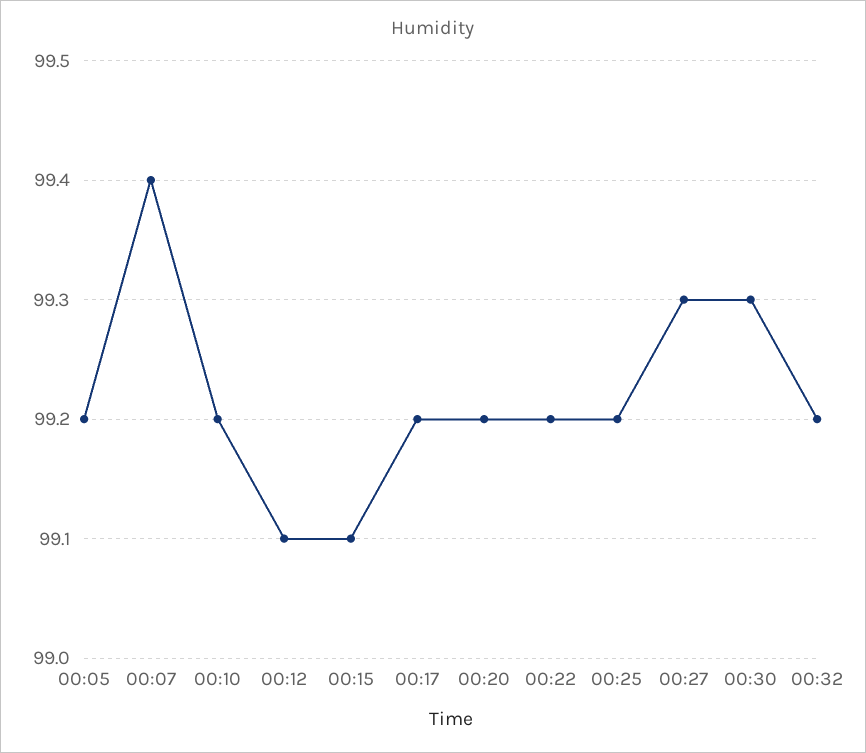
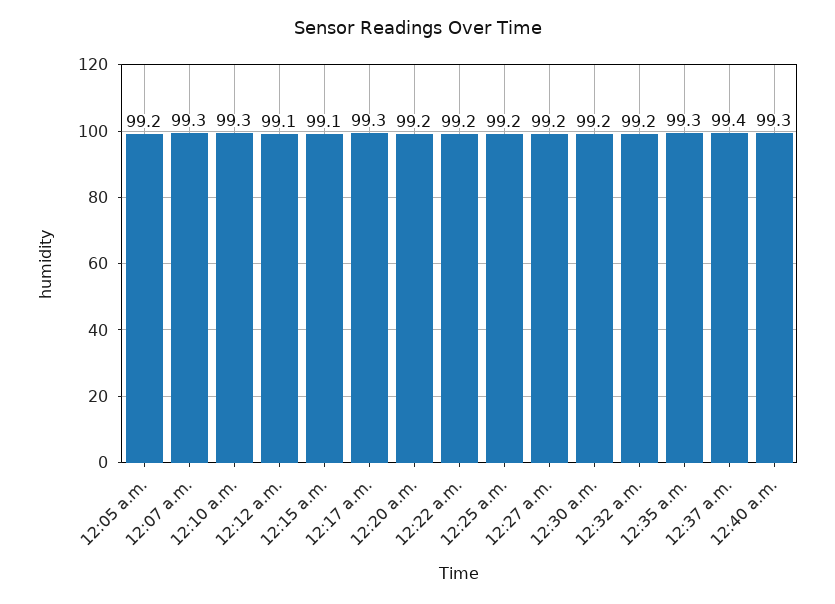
00:07: 99.4 -> 99.3
00:10: 99.2 -> 99.3
00:17: 99.2 -> 99.3
00:27: 99.3 -> 99.2
00:30: 99.3 -> 99.2
12:35 a.m.: none -> 99.3
12:37 a.m.: none -> 99.4
12:40 a.m.: none -> 99.3

